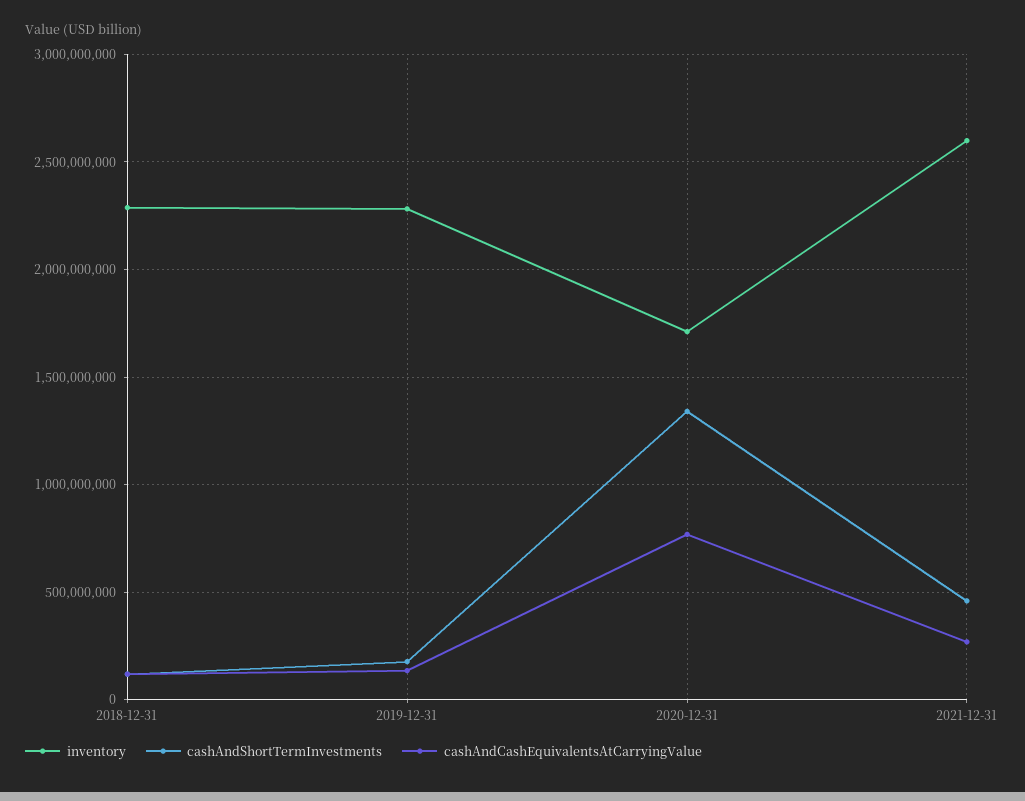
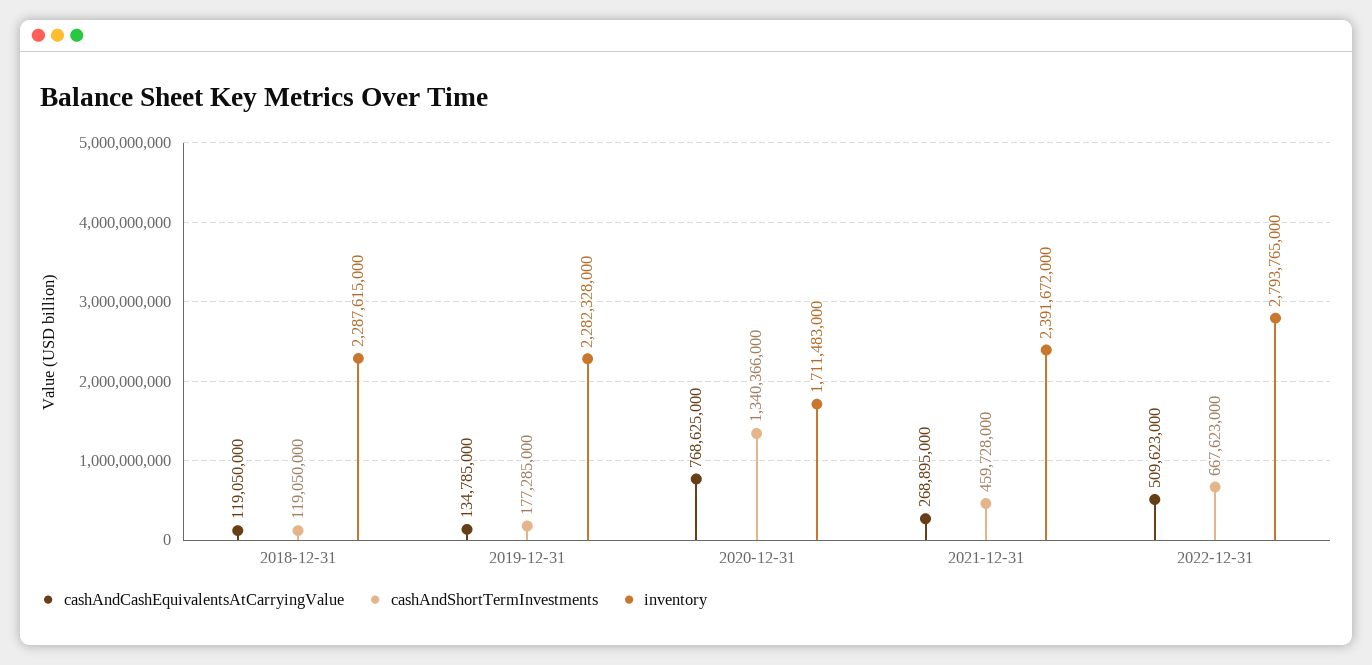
inventory, 2021-12-31: 2600000000 -> 2391672000
cashAndCashEquivalentsAtCarryingValue, 2022-12-31: none -> 509623000
cashAndShortTermInvestments, 2022-12-31: none -> 667623000
inventory, 2022-12-31: none -> 2793765000

